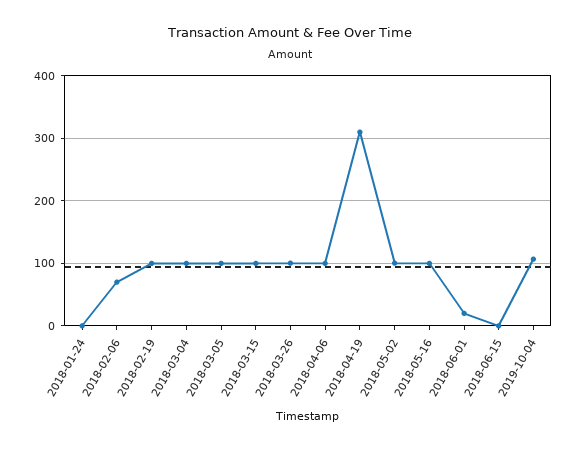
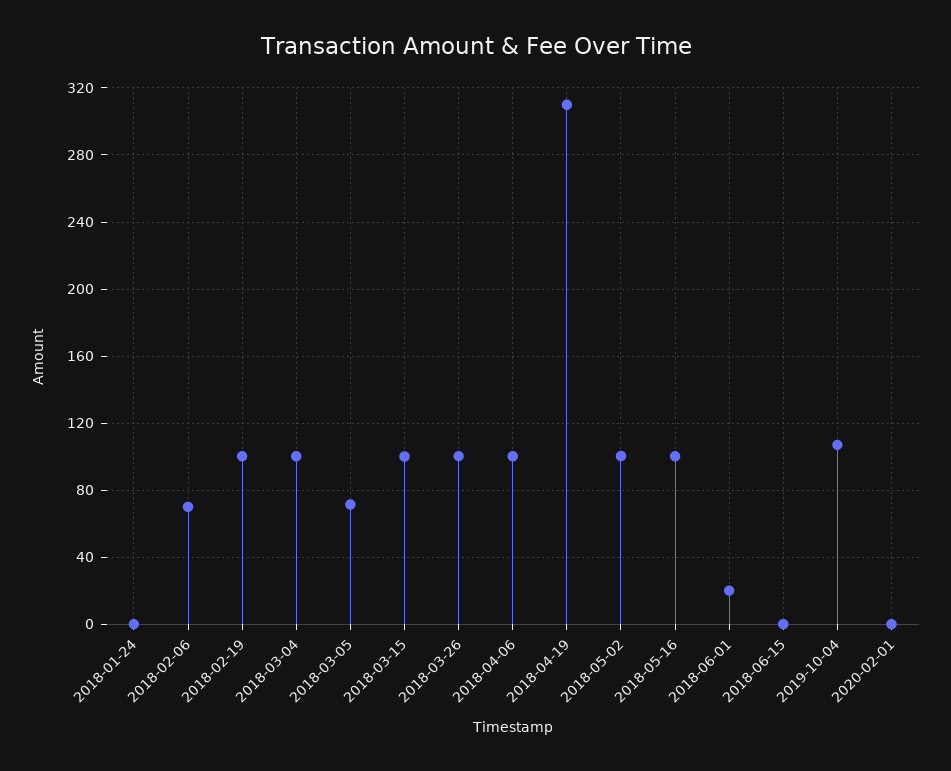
2018-03-05: 100 -> 70
2020-02-01: none -> 0

